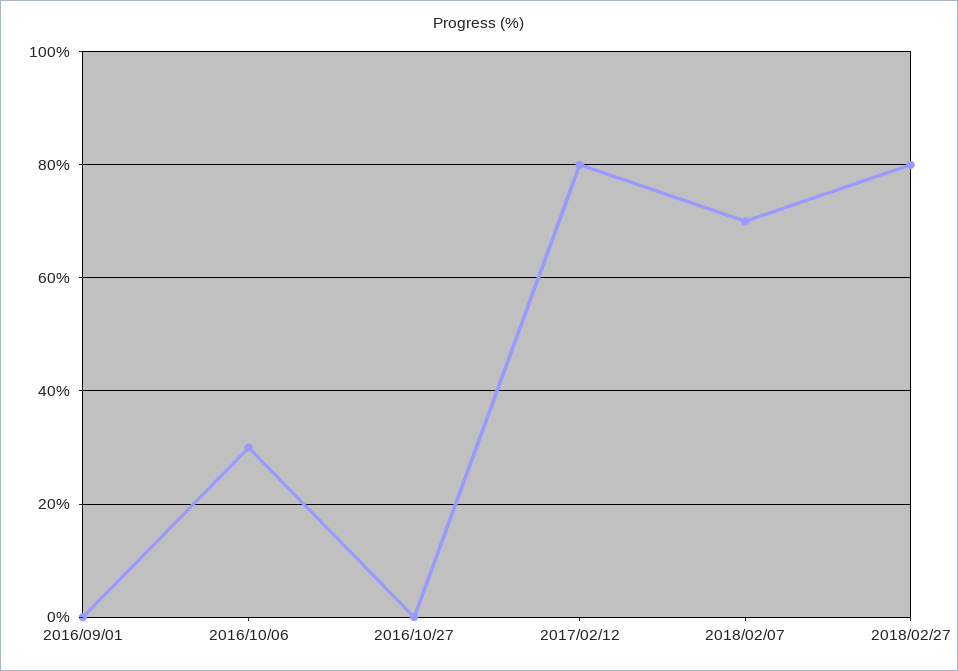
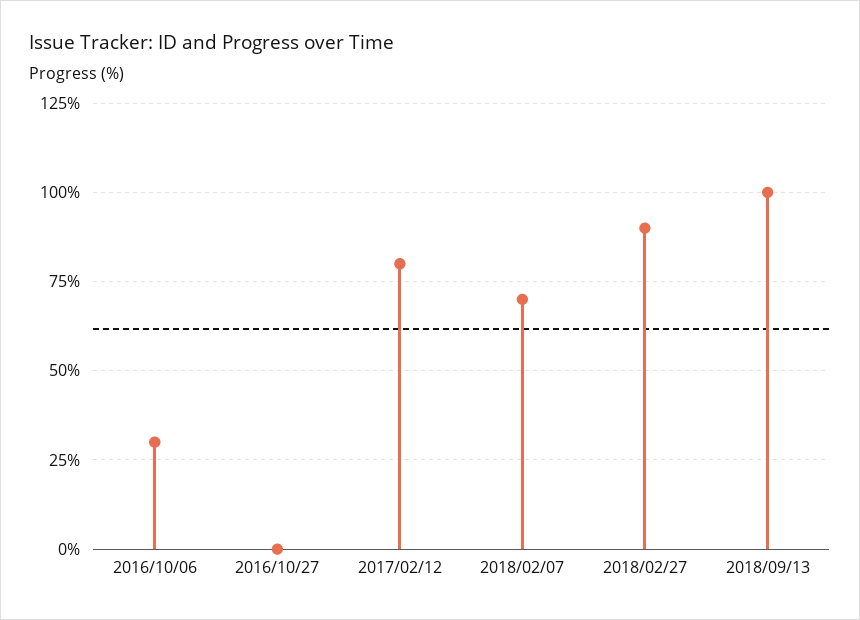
2016/09/01: 0 -> none
2018/02/27: 80 -> 90
2018/09/13: none -> 100

